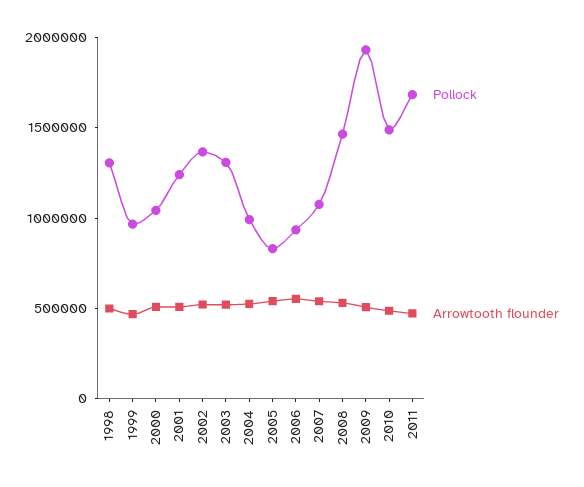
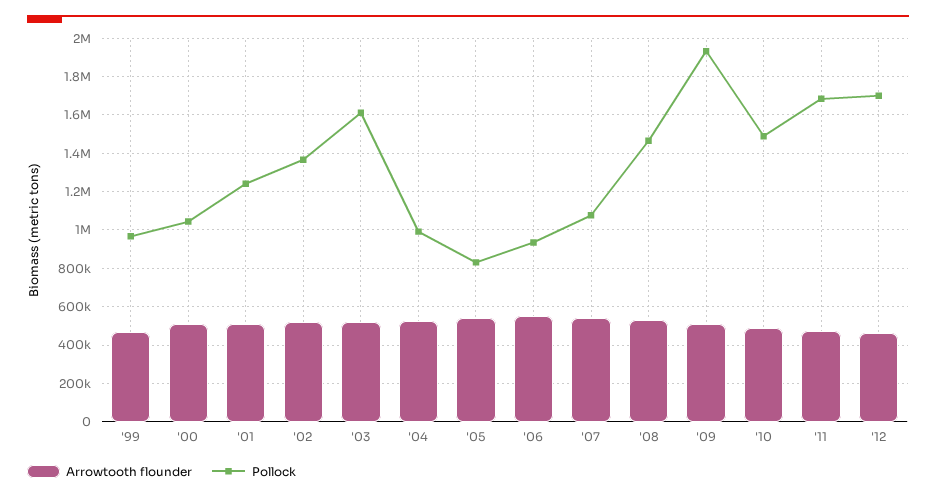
Pollock, 1998: 1300000 -> none
Arrowtooth flounder, 1998: 500000 -> none
Pollock, 2003: 1300000 -> 1600000
Arrowtooth flounder, '12: none -> 450000
Pollock, '12: none -> 1700000

